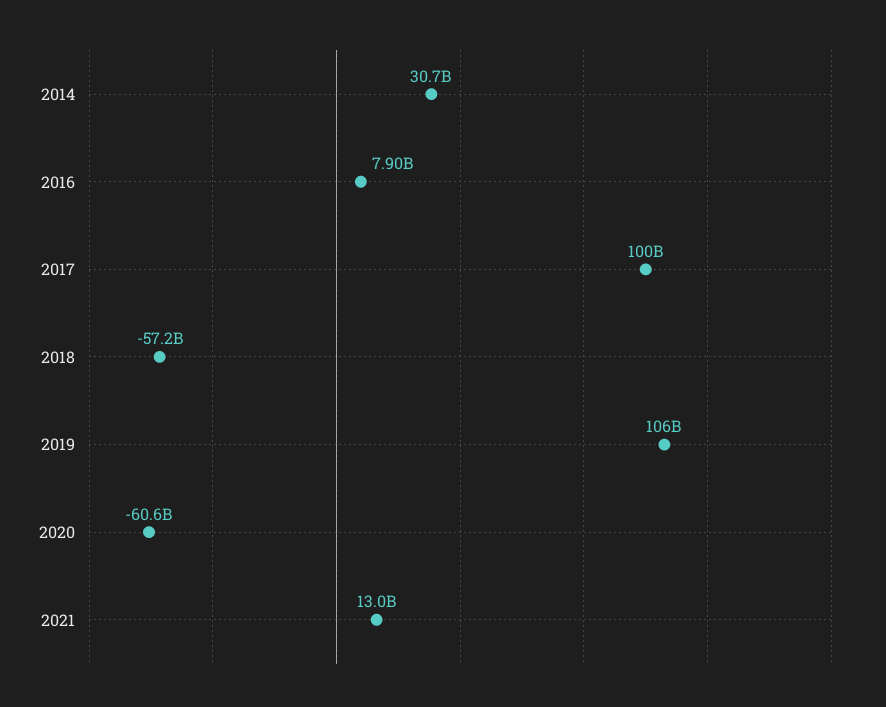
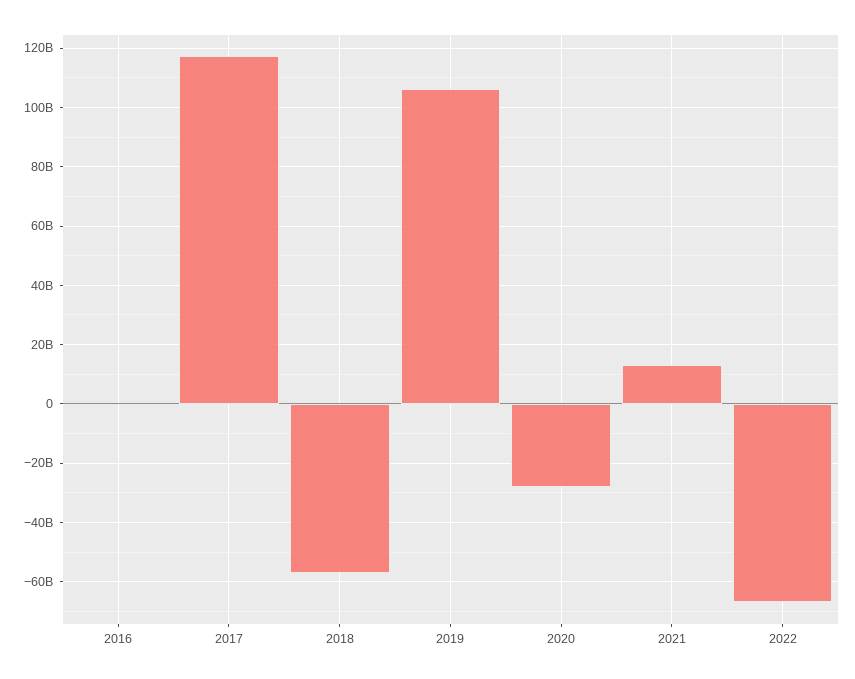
2014: 30700000000 -> none
2016: 7900000000 -> 0
2017: 100000000000 -> 117500000000
2020: -60600000000 -> -27500000000
2022: none -> -67500000000

